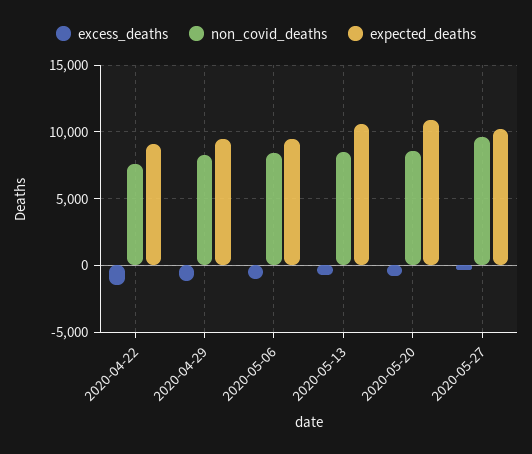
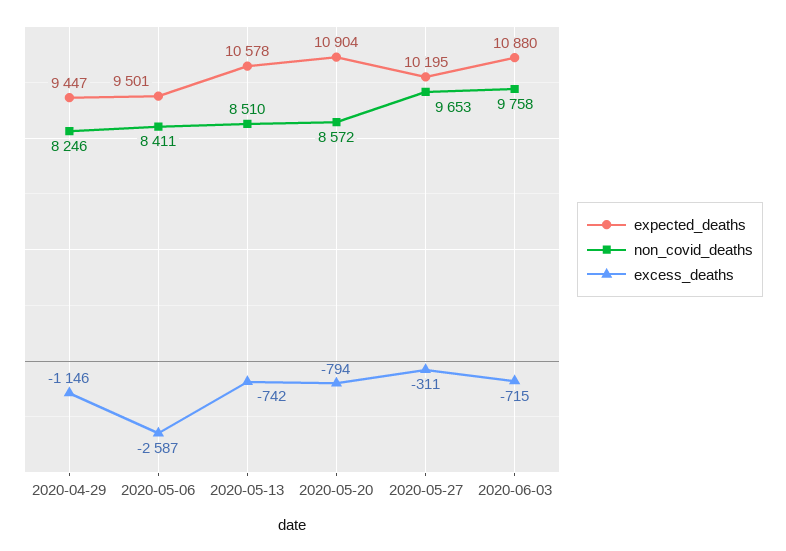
excess_deaths, 2020-04-22: -1500 -> none
non_covid_deaths, 2020-04-22: 7500 -> none
expected_deaths, 2020-04-22: 9000 -> none
excess_deaths, 2020-05-06: -1000 -> -2587
expected_deaths, 2020-06-03: none -> 10880
non_covid_deaths, 2020-06-03: none -> 9758
excess_deaths, 2020-06-03: none -> -715

